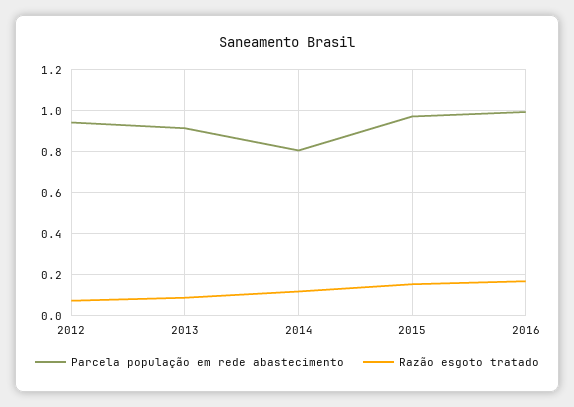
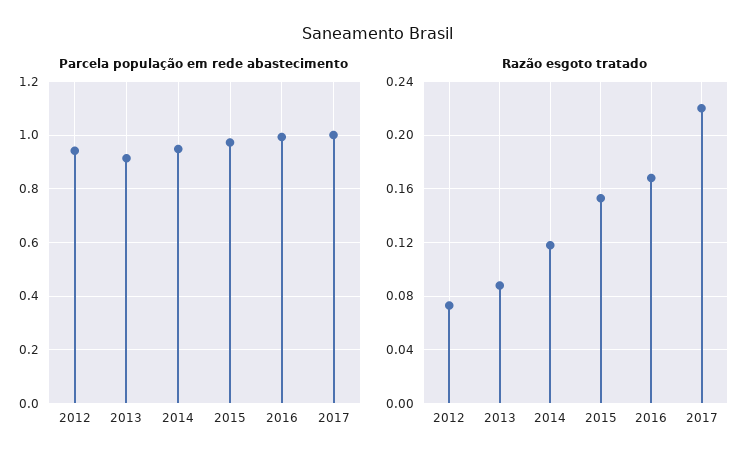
Parcela população em rede abastecimento, 2014: 0.8 -> 0.95
Parcela população em rede abastecimento, 2017: none -> 1
Razão esgoto tratado, 2017: none -> 0.22

